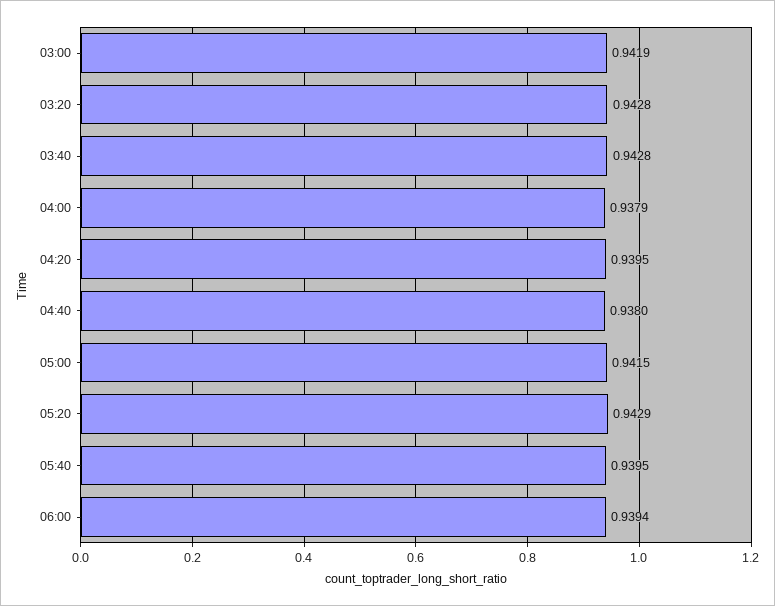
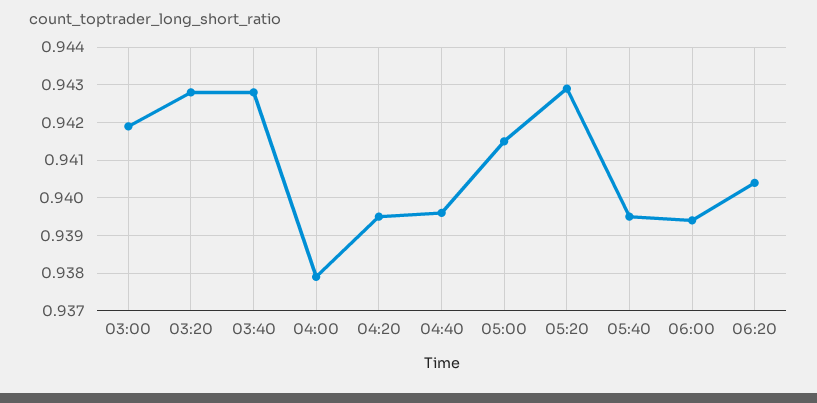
04:40: 0.938 -> 0.9395
06:20: none -> 0.9405

